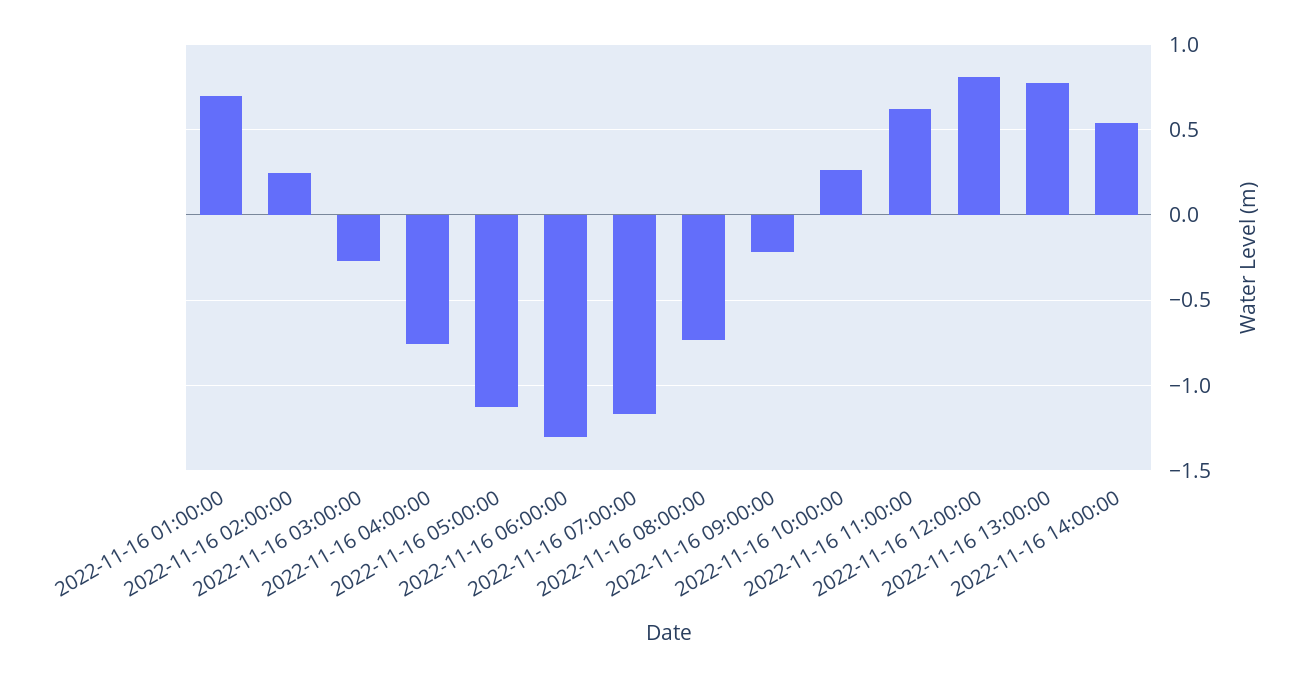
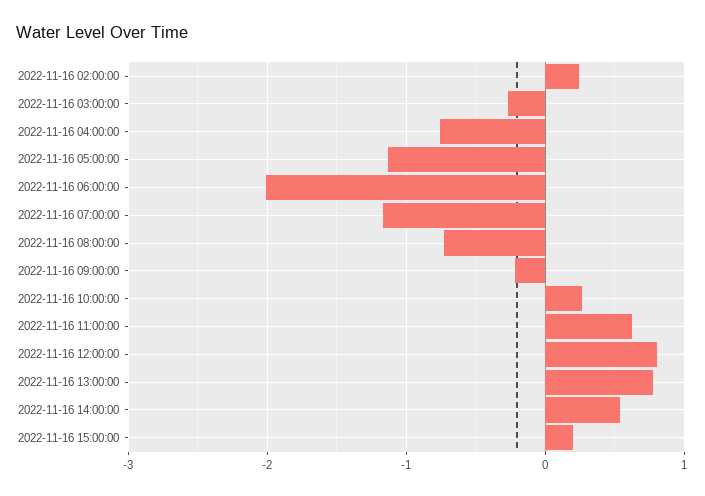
2022-11-16 01:00:00: 0.7 -> none
2022-11-16 06:00:00: -1.3 -> -2
2022-11-16 15:00:00: none -> 0.2

